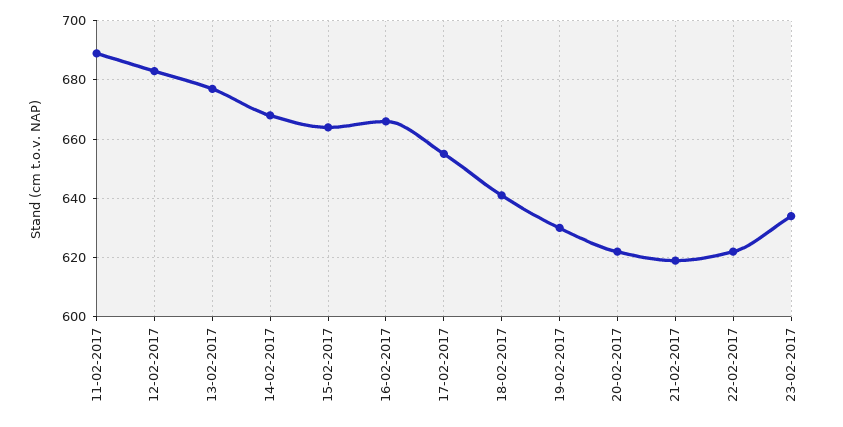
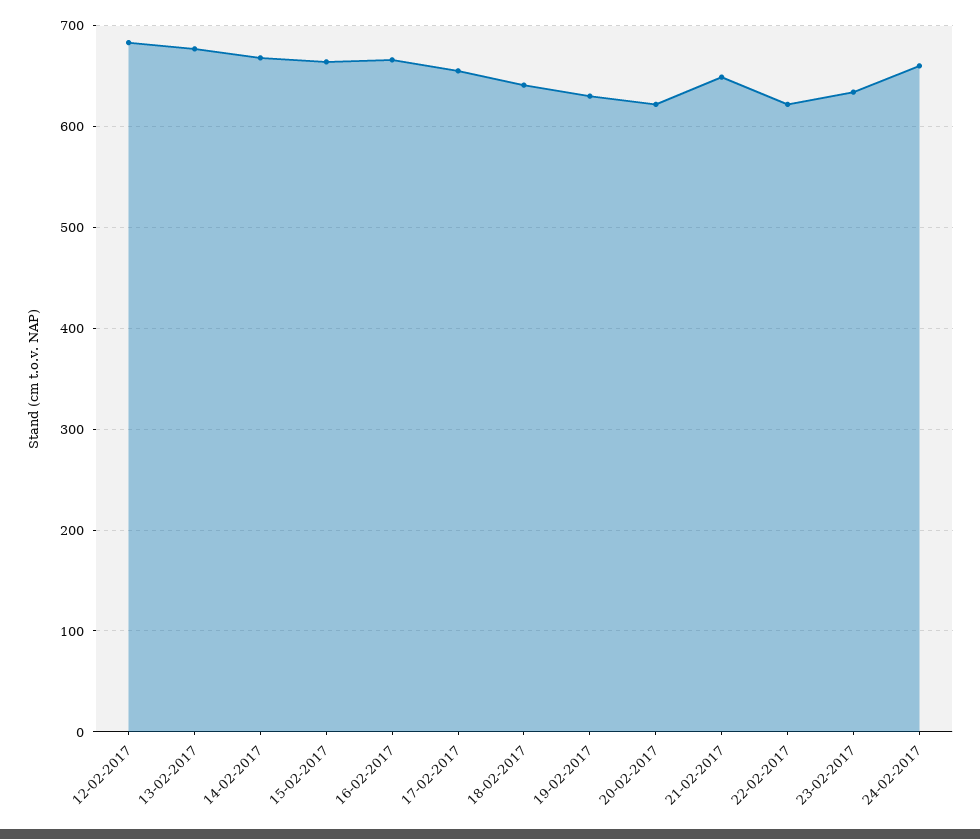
11-02-2017: 690 -> none
21-02-2017: 620 -> 650
24-02-2017: none -> 660

